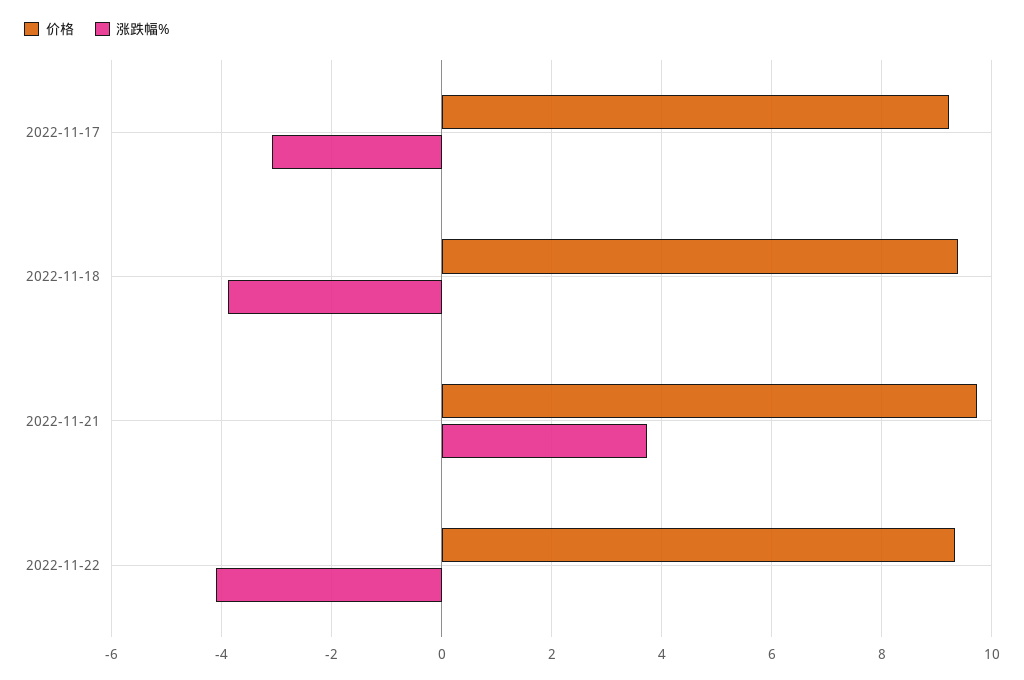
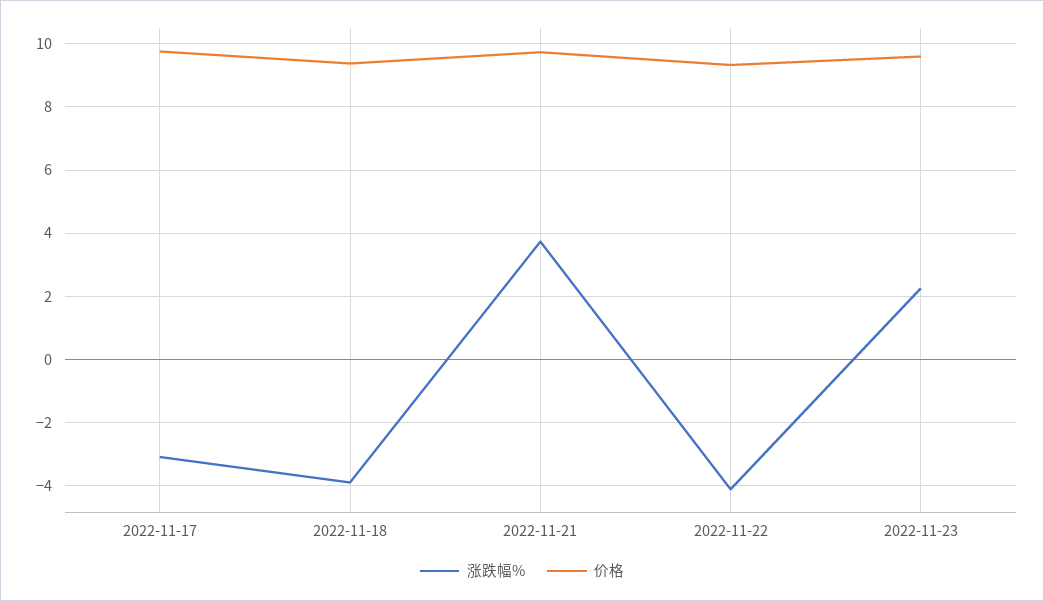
价格, 2022-11-17: 9.2 -> 9.8
涨跌幅%, 2022-11-23: none -> 2.2
价格, 2022-11-23: none -> 9.6

